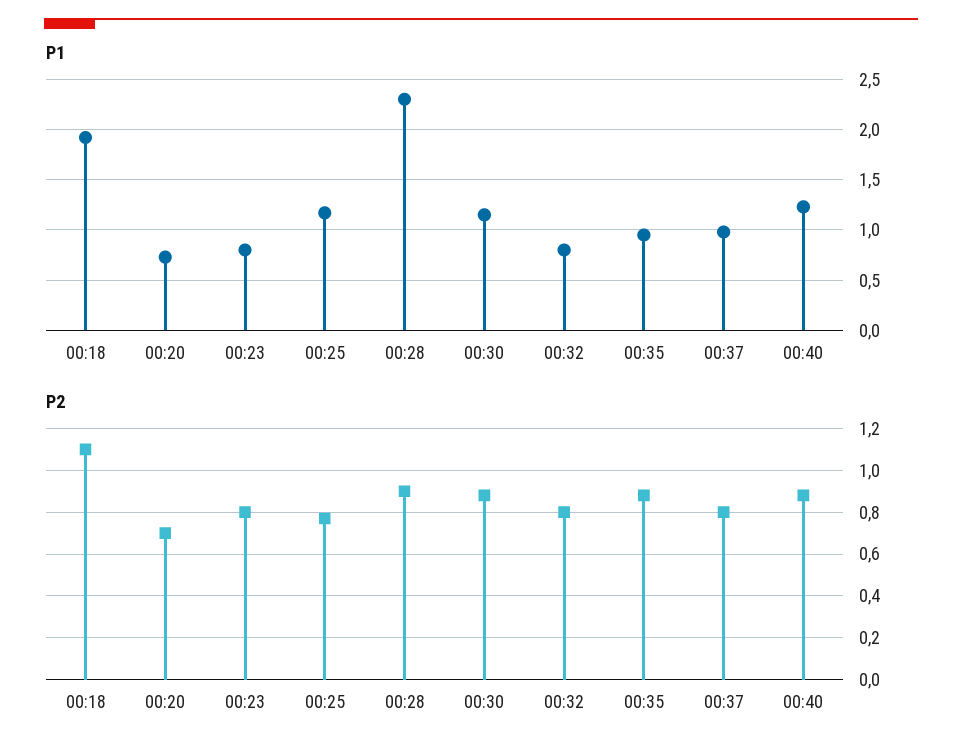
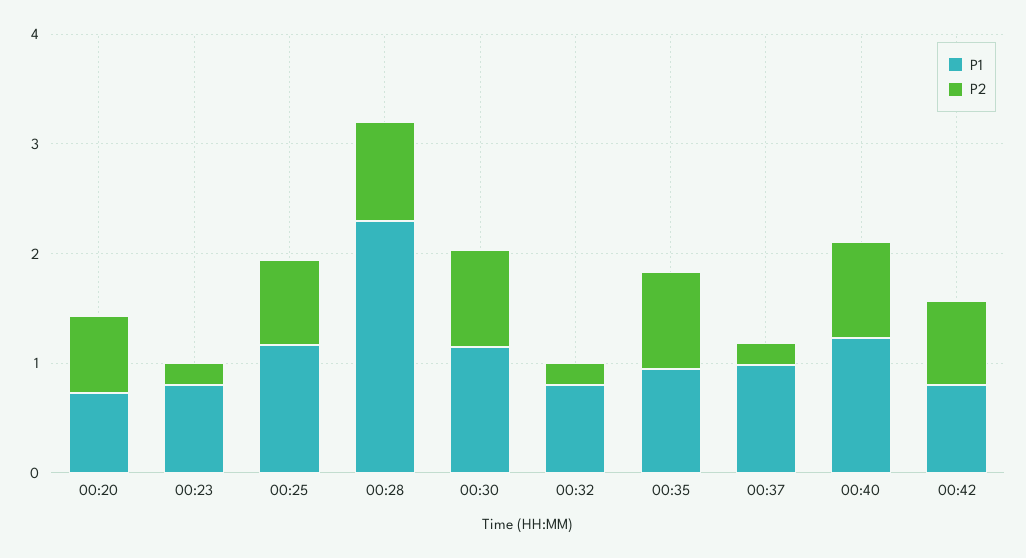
P1, 00:18: 1.9 -> none
P2, 00:18: 1.1 -> none
P2, 00:23: 0.8 -> 0.2
P2, 00:32: 0.8 -> 0.2
P2, 00:37: 0.8 -> 0.2
P1, 00:42: none -> 0.8
P2, 00:42: none -> 0.8

